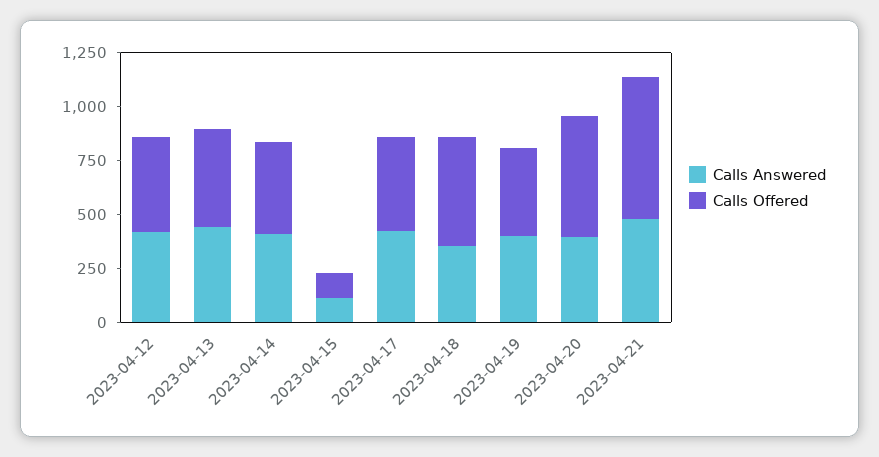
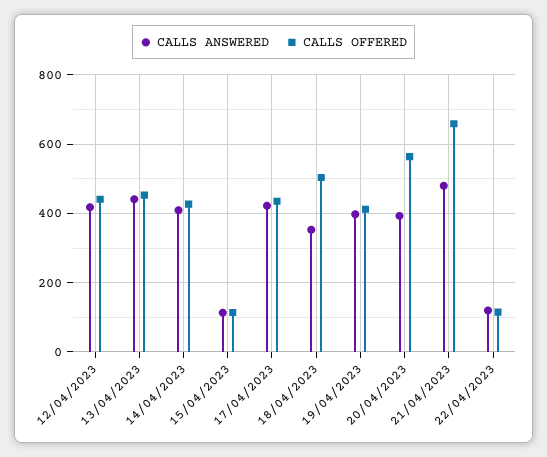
Calls Answered, 22/04/2023: none -> 120
Calls Offered, 22/04/2023: none -> 120

